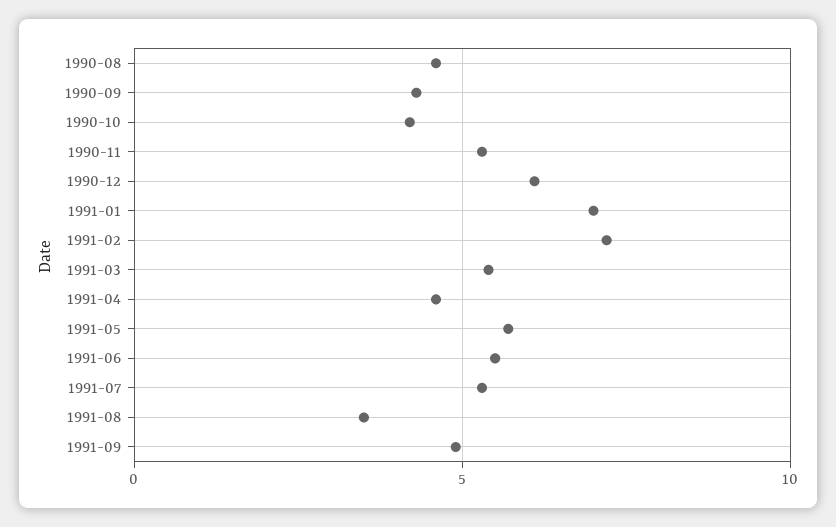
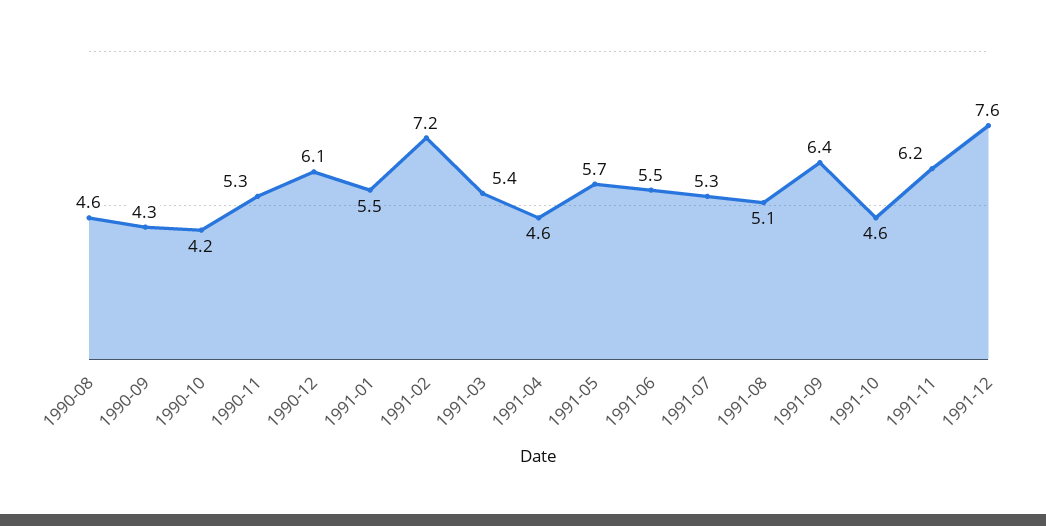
1991-01: 7 -> 5.5
1991-08: 3.5 -> 5.1
1991-09: 5 -> 6.4
1991-10: none -> 4.6
1991-11: none -> 6.2
1991-12: none -> 7.6

